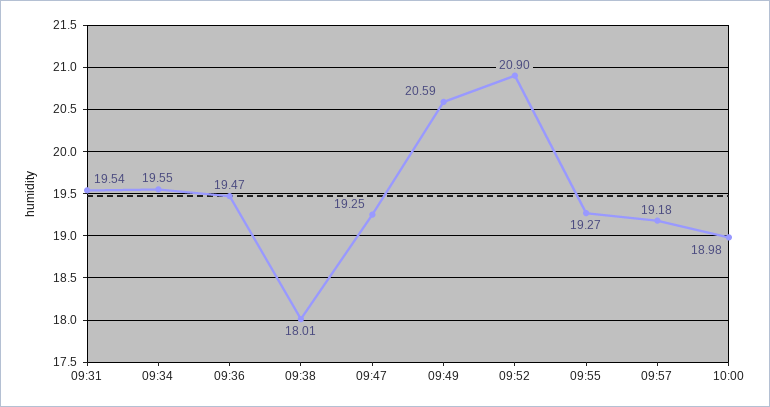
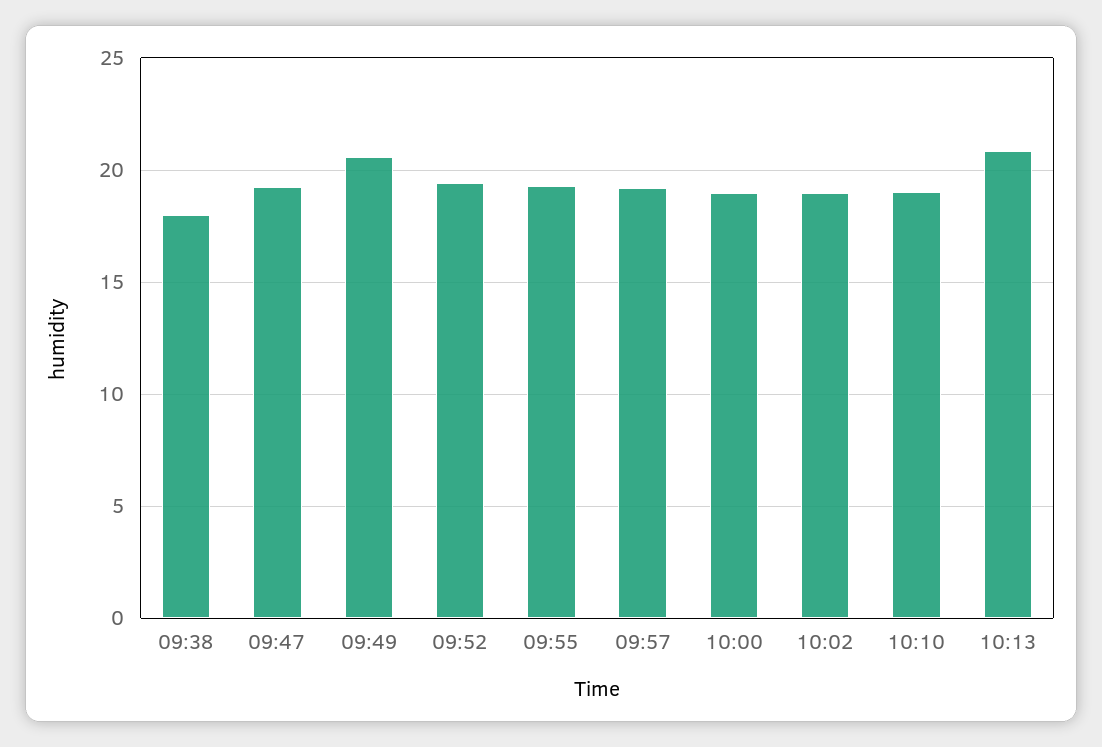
09:31: 19.54 -> none
09:34: 19.55 -> none
09:36: 19.47 -> none
09:52: 20.9 -> 19.5
10:02: none -> 19
10:10: none -> 19
10:13: none -> 21

